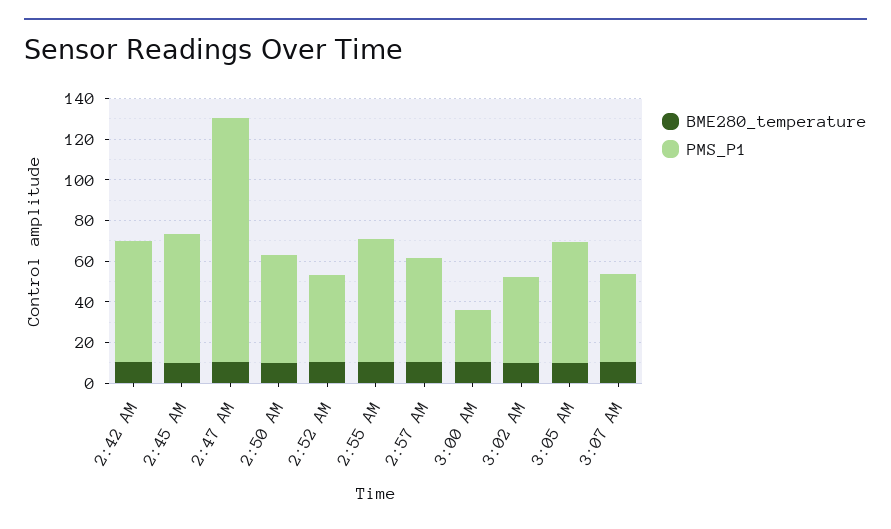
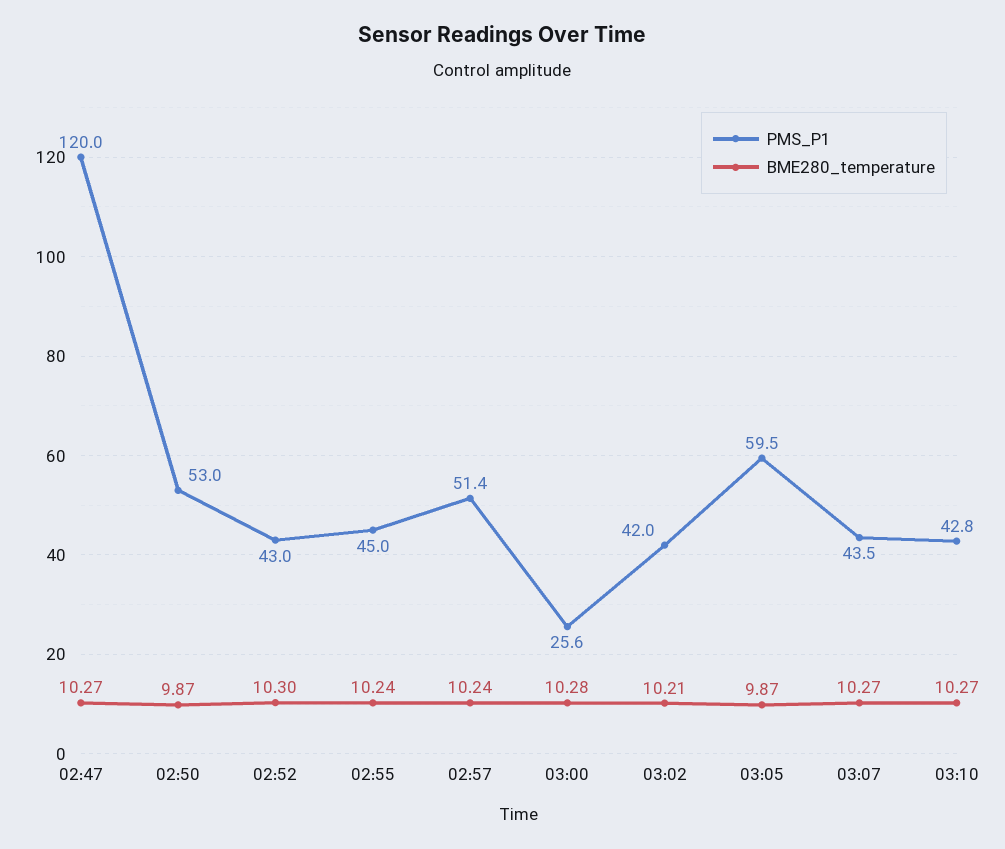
BME280_temperature, 2:42 AM: 10 -> none
PMS_P1, 2:42 AM: 60 -> none
BME280_temperature, 2:45 AM: 10 -> none
PMS_P1, 2:45 AM: 65 -> none
PMS_P1, 2:55 AM: 60 -> 45
PMS_P1, 03:10: none -> 42.8
BME280_temperature, 03:10: none -> 10.27

